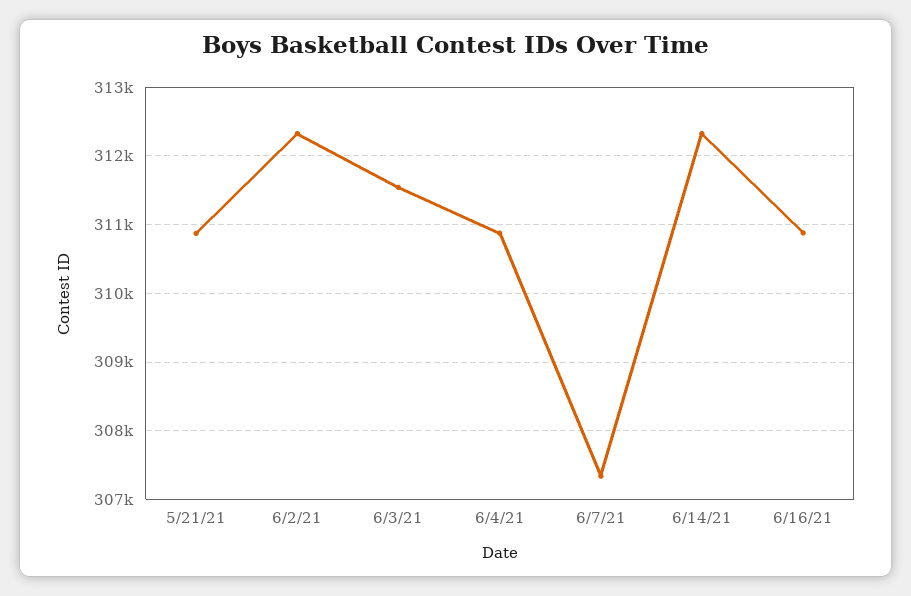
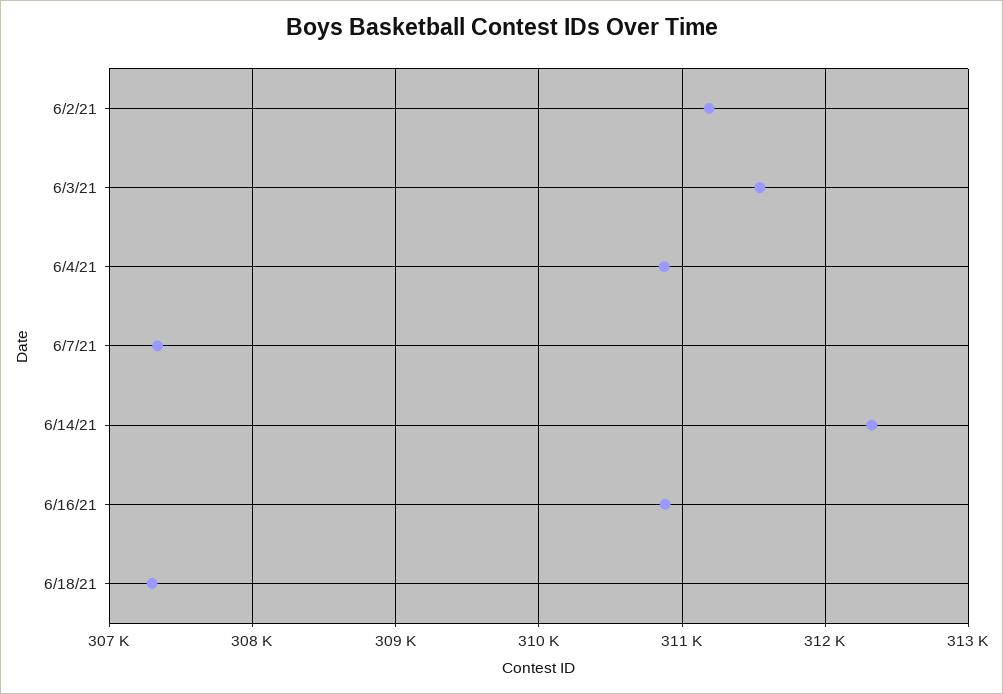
5/21/21: 310900 -> none
6/2/21: 312300 -> 311200
6/18/21: none -> 307300

